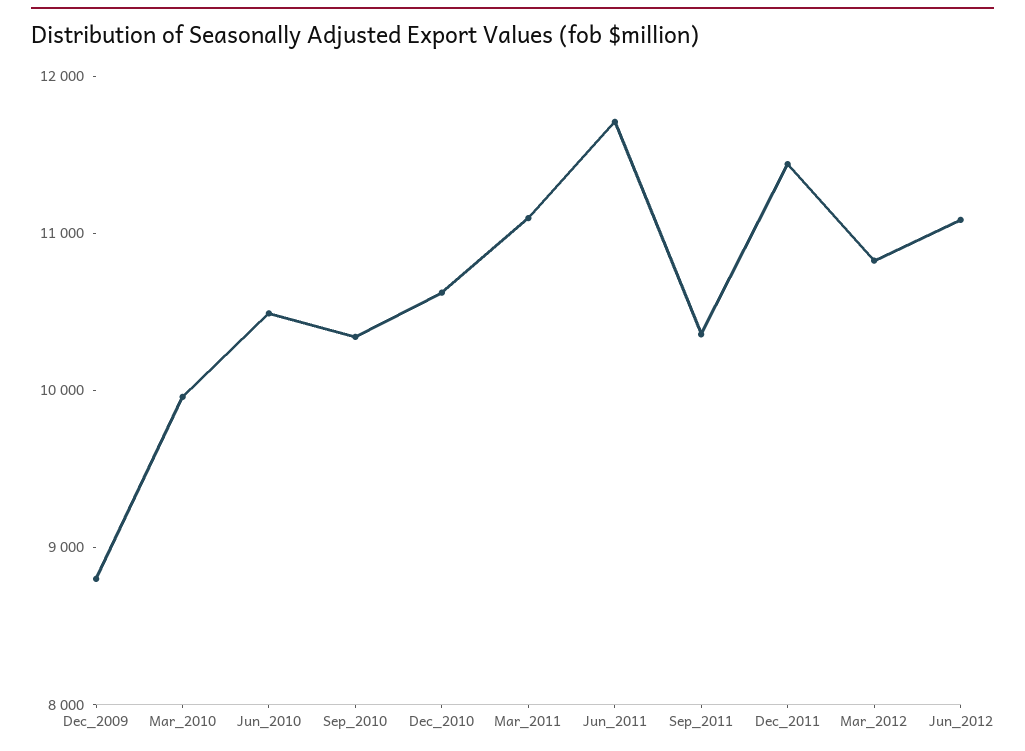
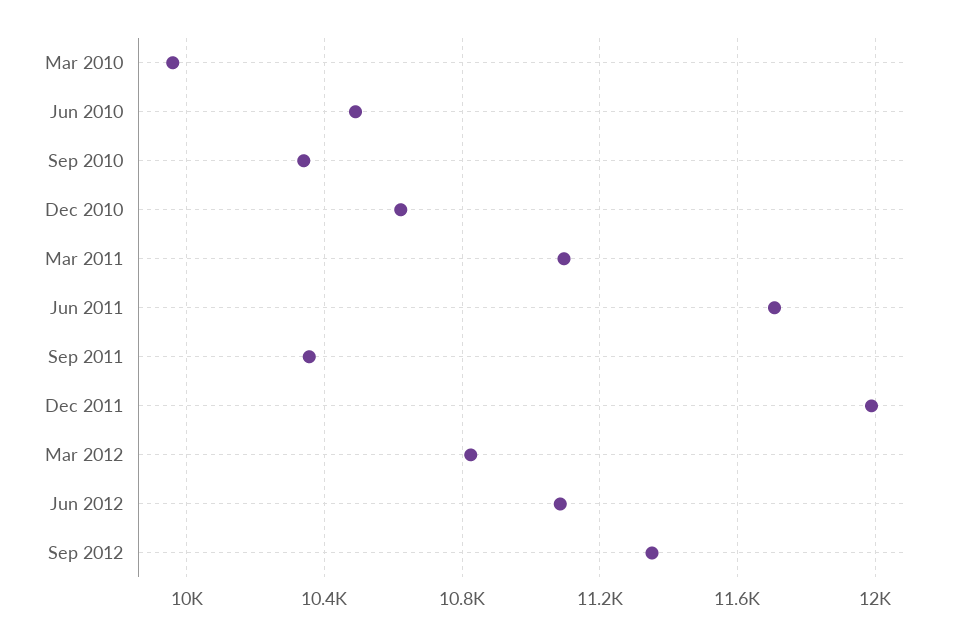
Dec_2009: 8800 -> none
Dec_2011: 11400 -> 12000
Sep 2012: none -> 11350

